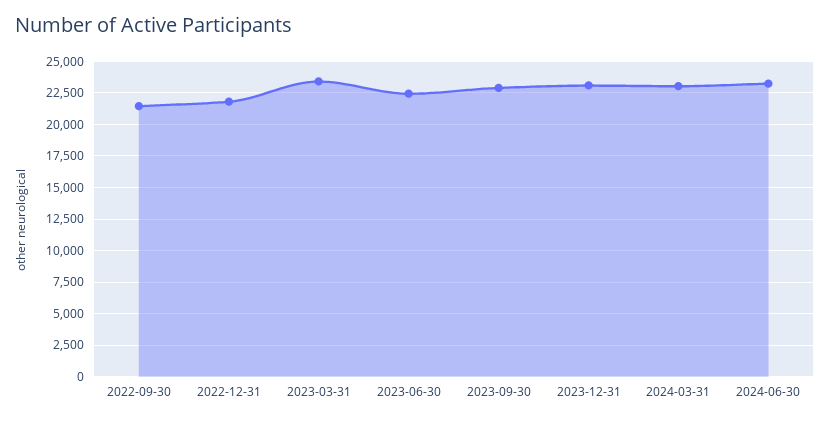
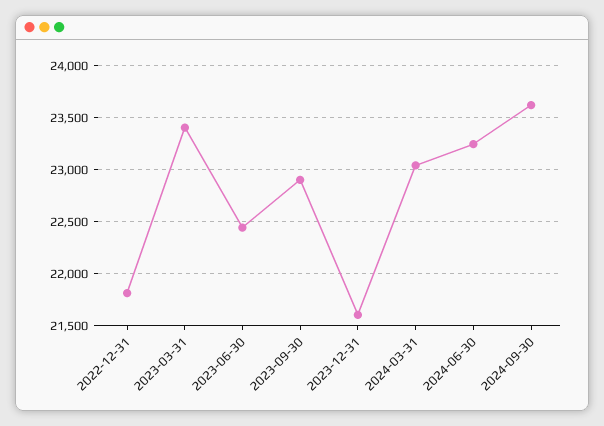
2022-09-30: 21500 -> none
2023-12-31: 23000 -> 21600
2024-09-30: none -> 23600

